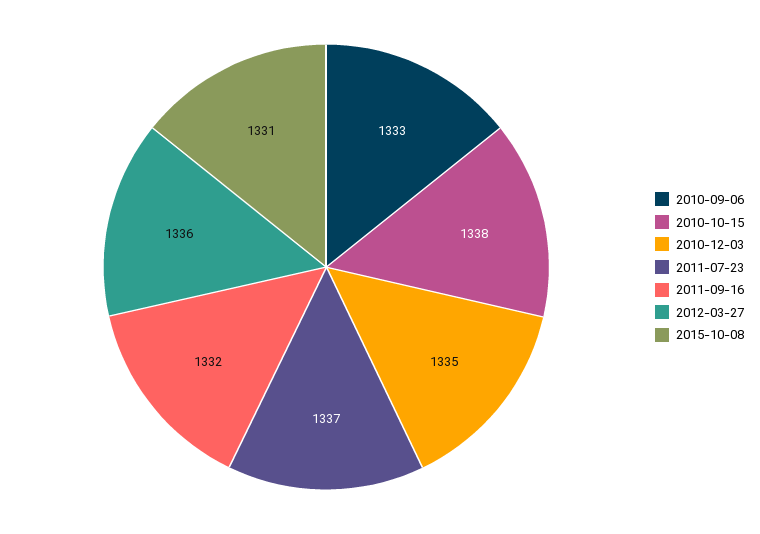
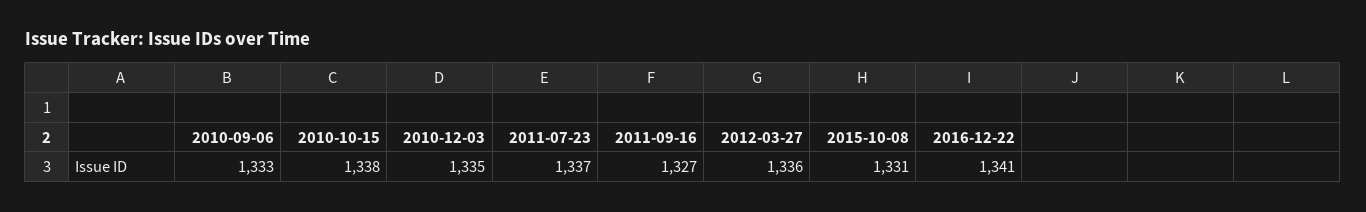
2011-09-16: 1332 -> 1327
2016-12-22: none -> 1341

